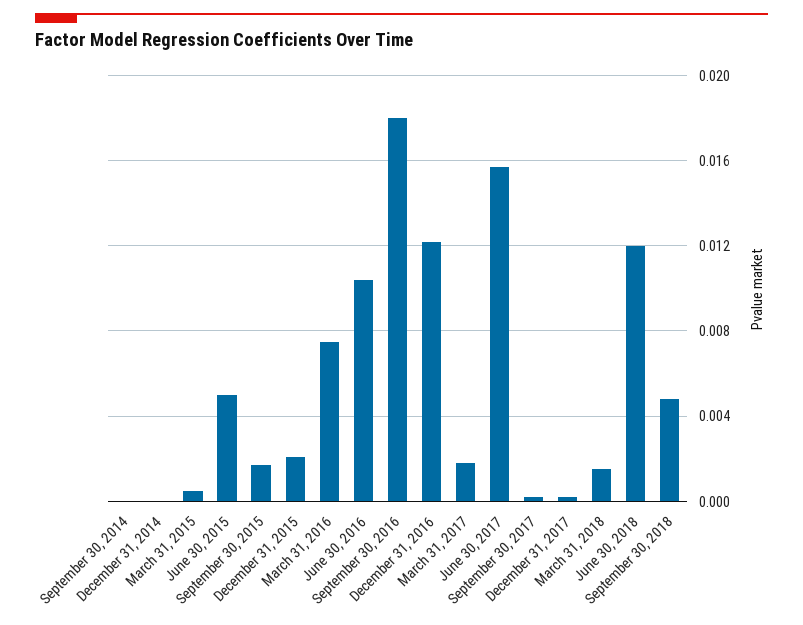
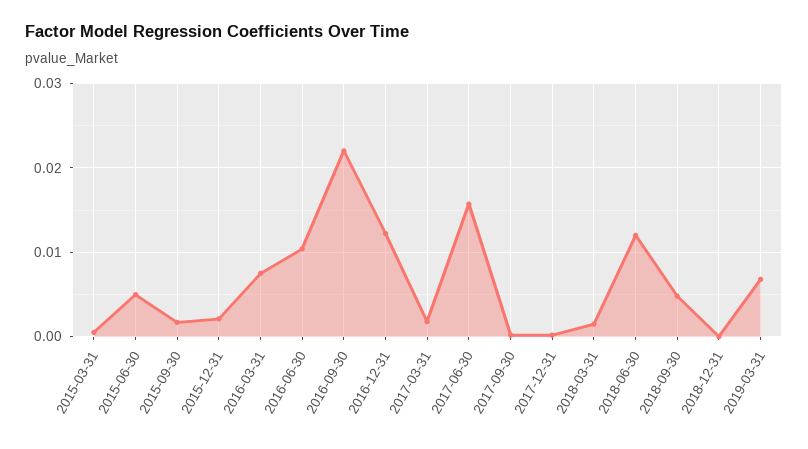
September 30, 2014: 0 -> none
December 31, 2014: 0 -> none
September 30, 2016: 0.018 -> 0.022
2018-12-31: none -> 0
2019-03-31: none -> 0.007

